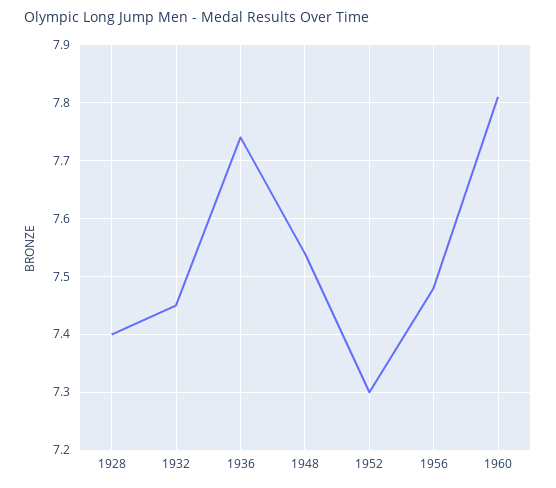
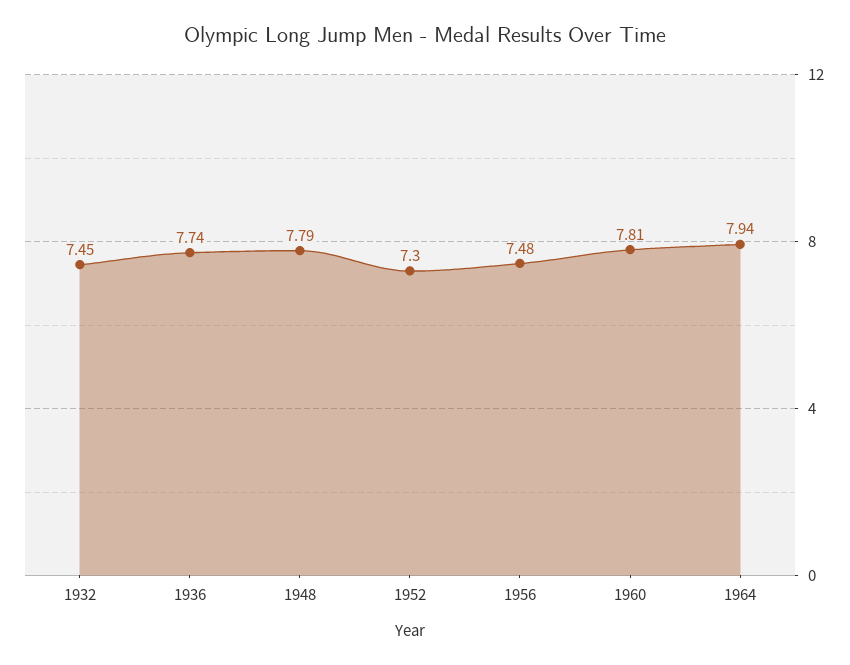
1928: 7.4 -> none
1948: 7.55 -> 7.79
1964: none -> 7.94

